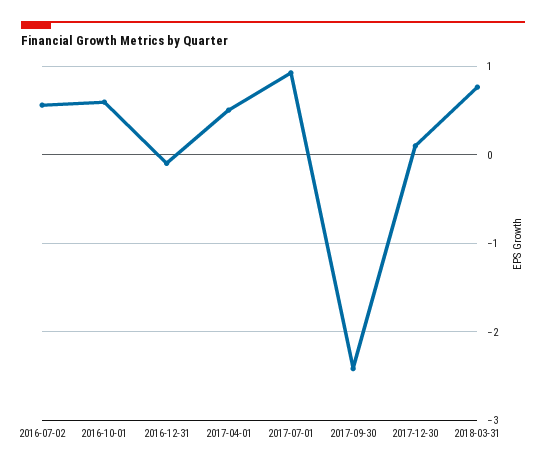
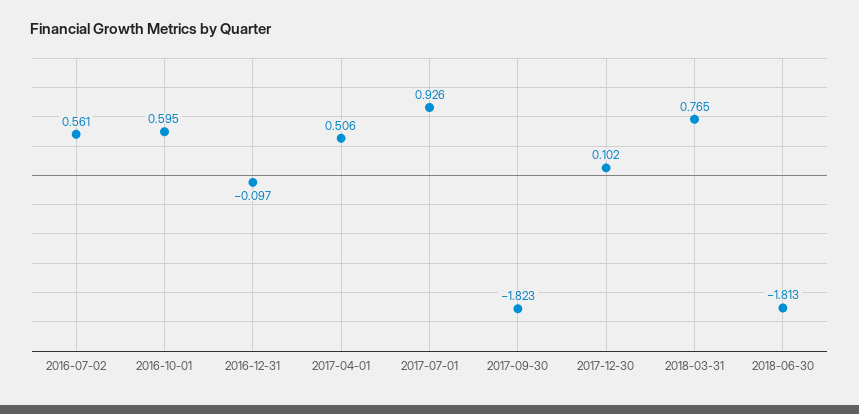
2017-09-30: -2.4 -> -1.823
2018-06-30: none -> -1.813

